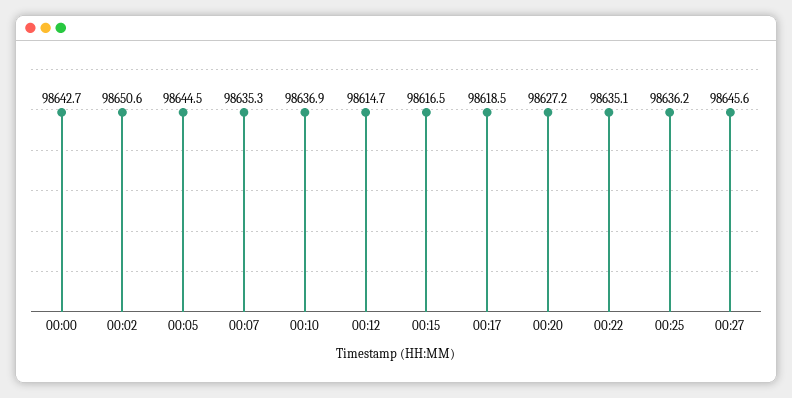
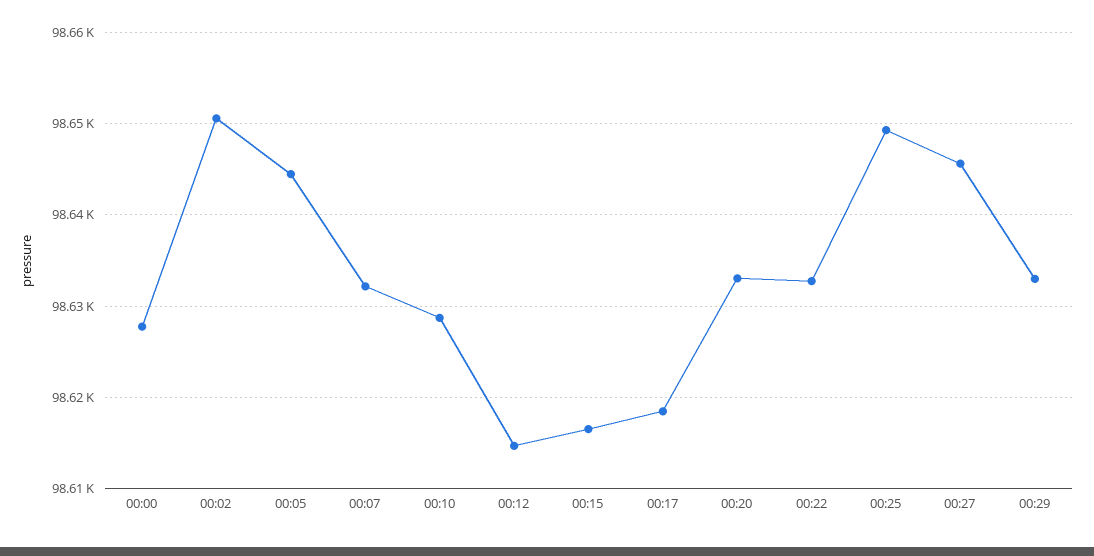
00:00: 98642.7 -> 98628
00:07: 98635.3 -> 98632
00:10: 98636.9 -> 98629
00:20: 98627.2 -> 98633
00:22: 98635.1 -> 98633
00:25: 98636.2 -> 98649
00:29: none -> 98633

